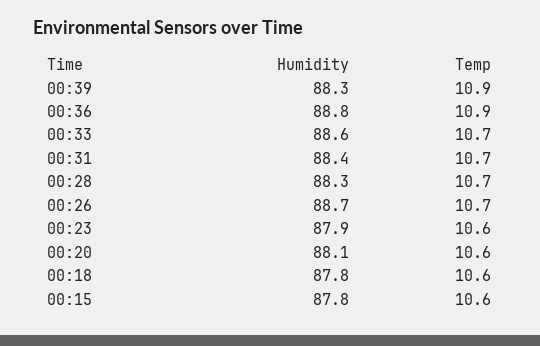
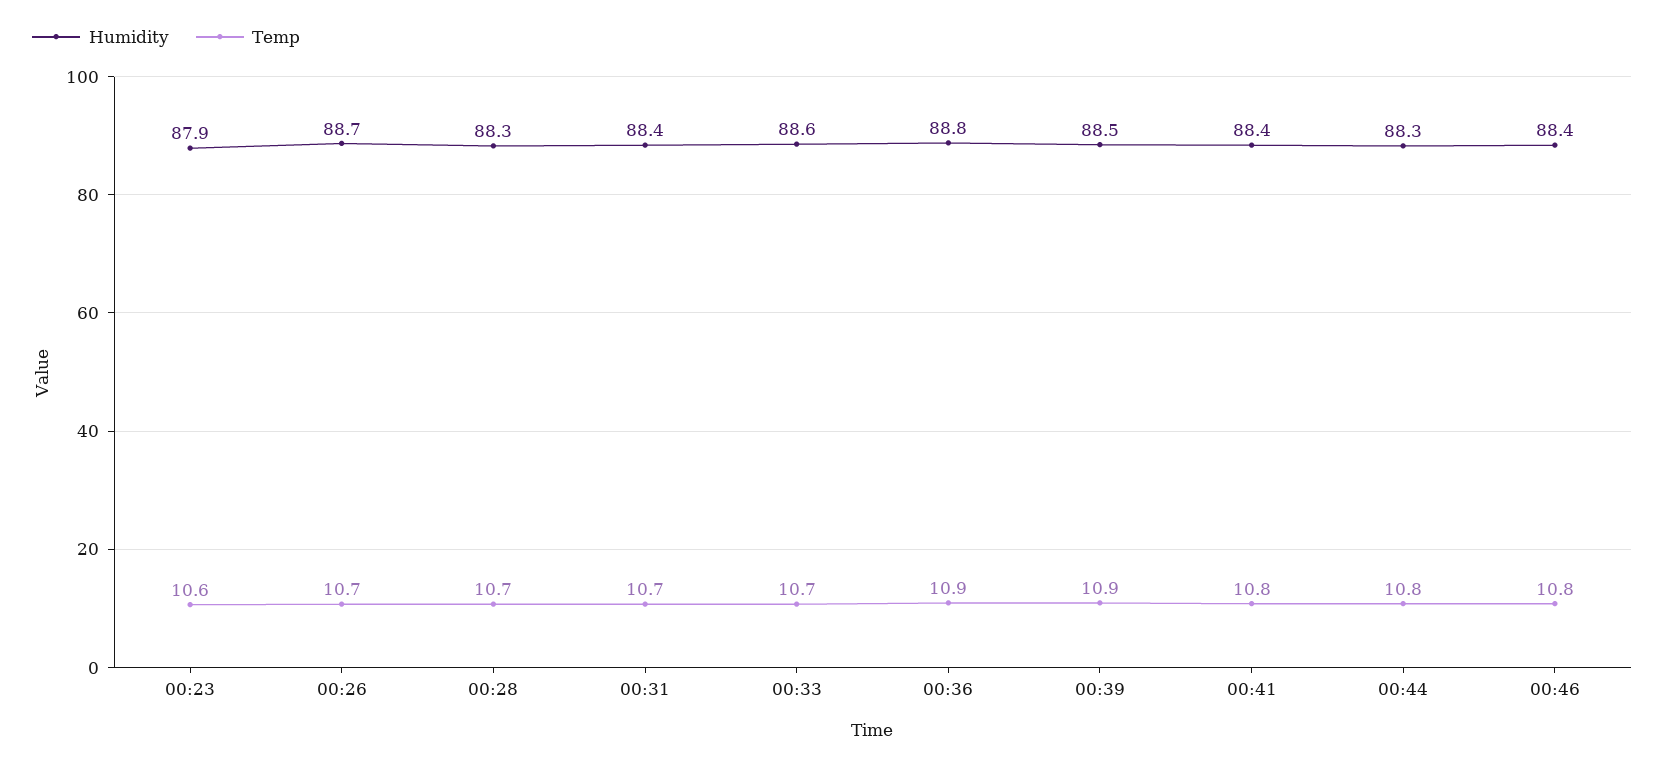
Humidity, 00:39: 88.3 -> 88.5
Humidity, 00:20: 88.1 -> none
Temp, 00:20: 10.6 -> none
Humidity, 00:18: 87.8 -> none
Temp, 00:18: 10.6 -> none
Humidity, 00:15: 87.8 -> none
Temp, 00:15: 10.6 -> none
Humidity, 00:41: none -> 88.4
Temp, 00:41: none -> 10.8
Humidity, 00:44: none -> 88.3
Temp, 00:44: none -> 10.8
Humidity, 00:46: none -> 88.4
Temp, 00:46: none -> 10.8

